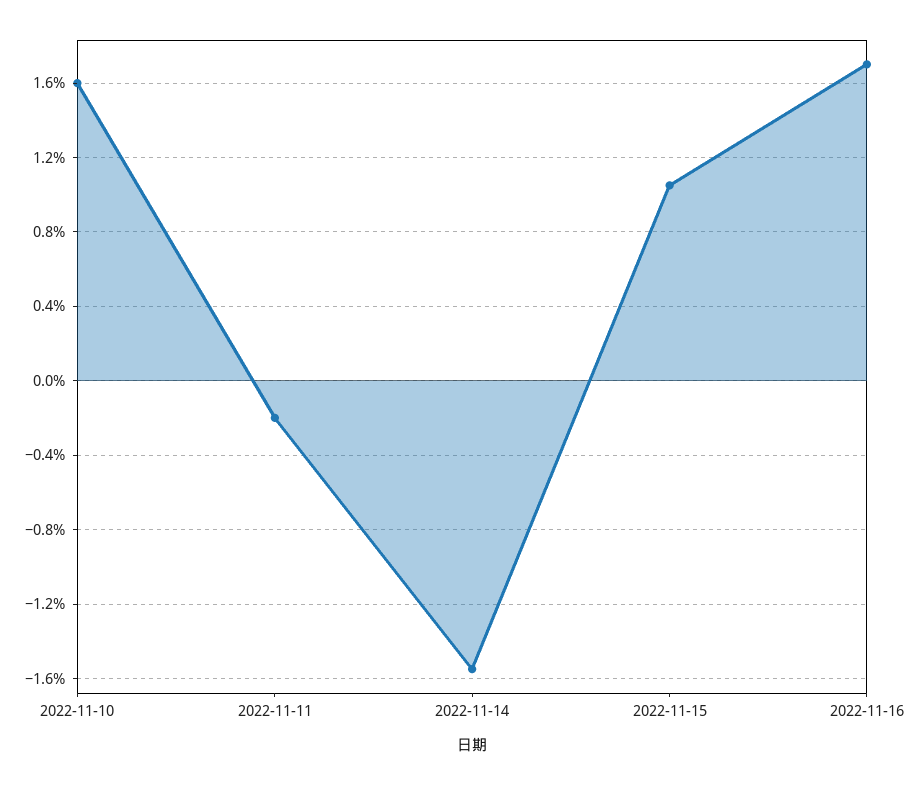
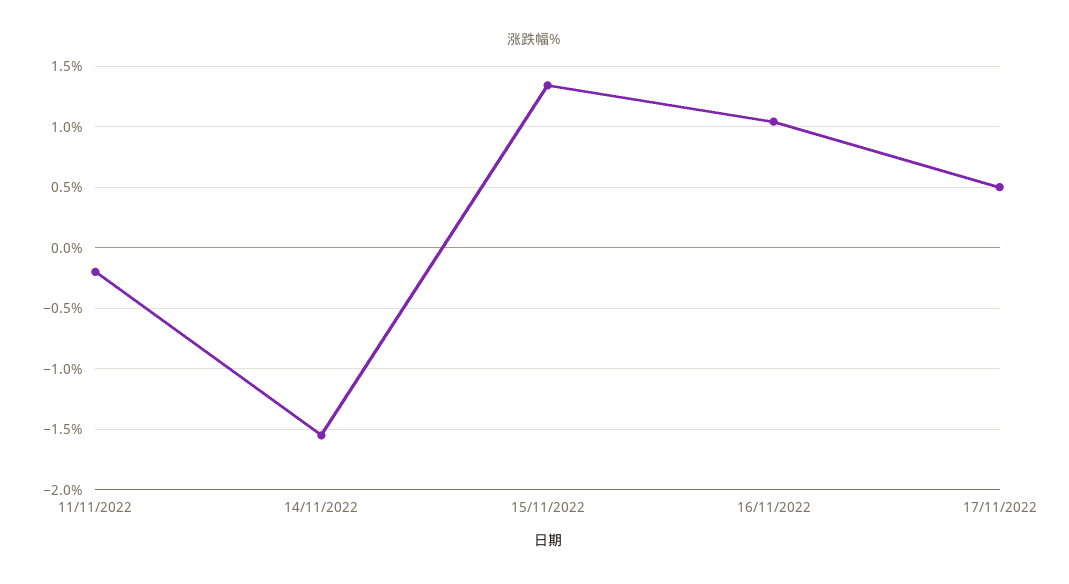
2022-11-10: 1.6 -> none
2022-11-15: 1.05 -> 1.35
2022-11-16: 1.7 -> 1.05
17/11/2022: none -> 0.5

